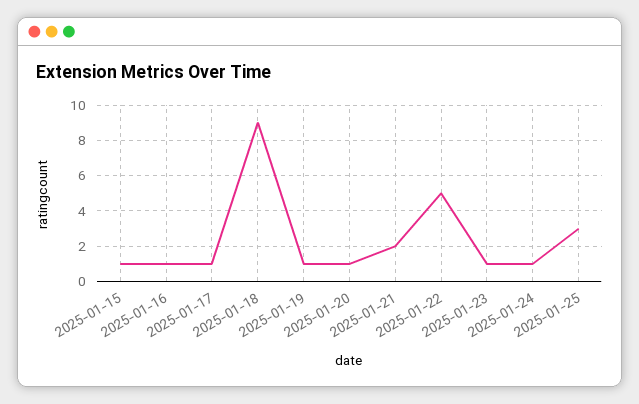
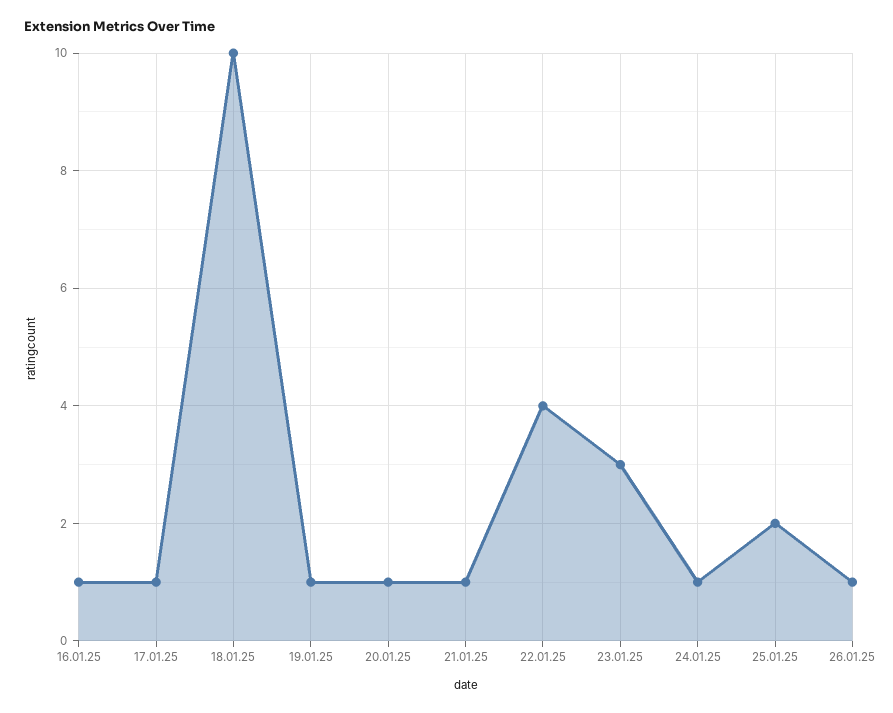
2025-01-15: 1 -> none
2025-01-18: 9 -> 10
2025-01-21: 2 -> 1
2025-01-22: 5 -> 4
2025-01-23: 1 -> 3
2025-01-25: 3 -> 2
26.01.25: none -> 1

